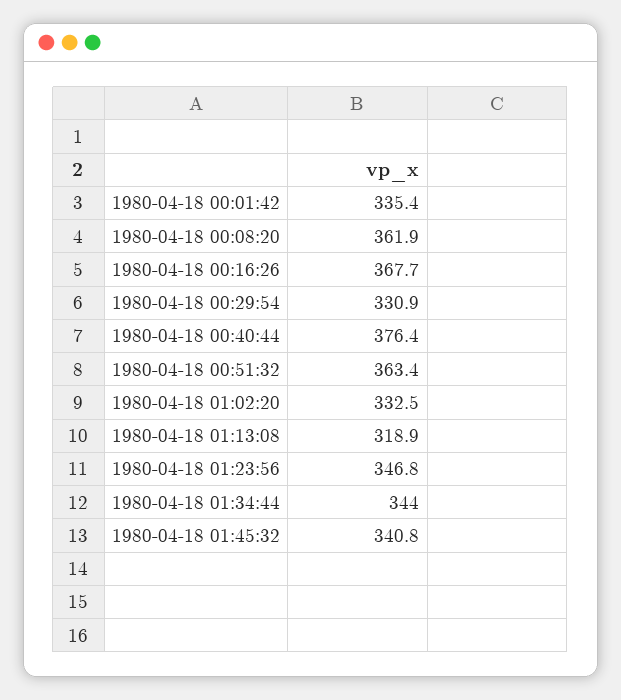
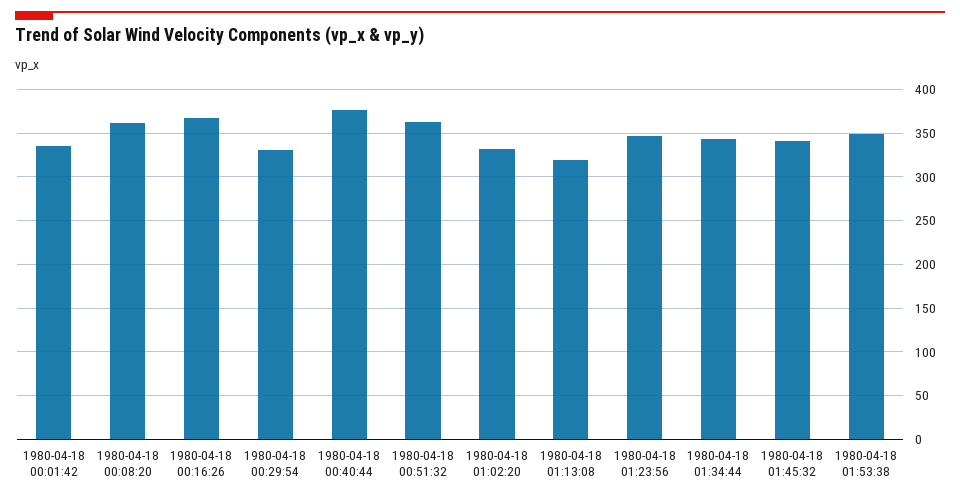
1980-04-18 01:53:38: none -> 350

